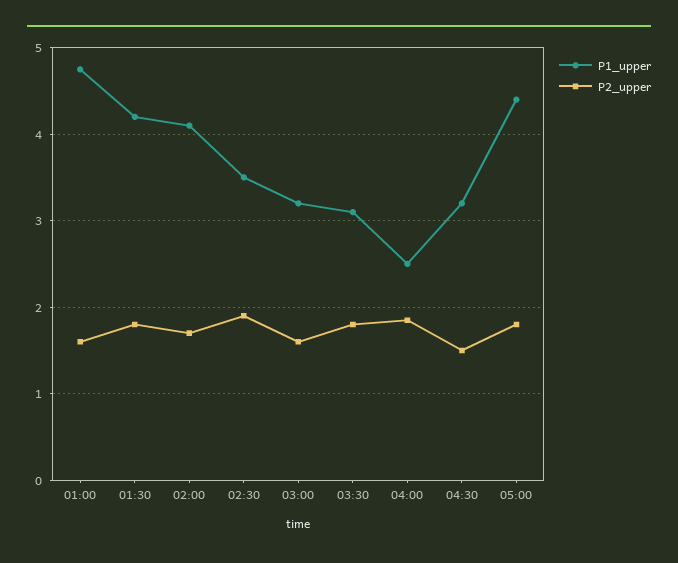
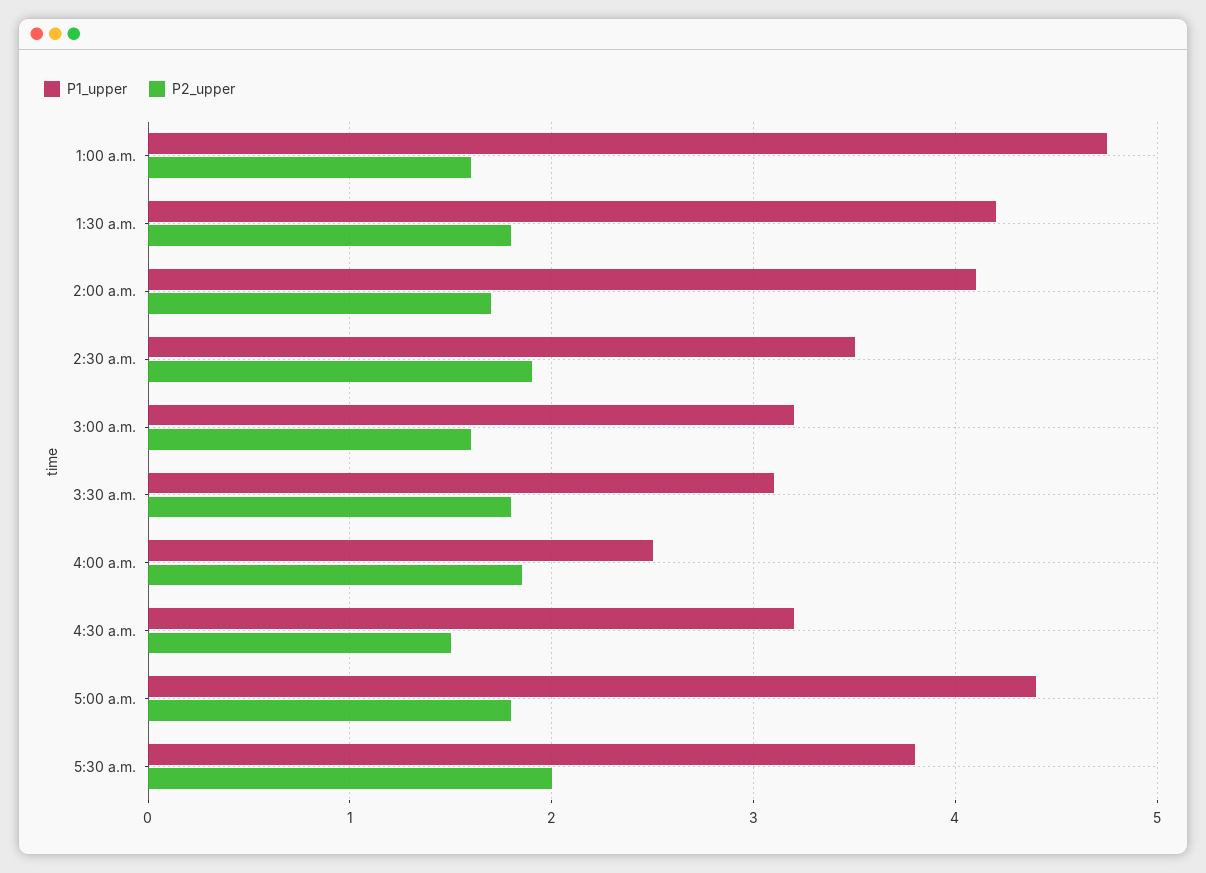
P1_upper, 5:30 a.m.: none -> 3.8
P2_upper, 5:30 a.m.: none -> 2

